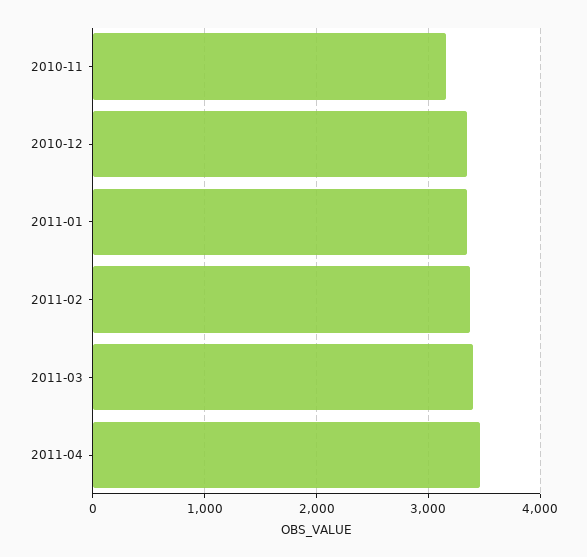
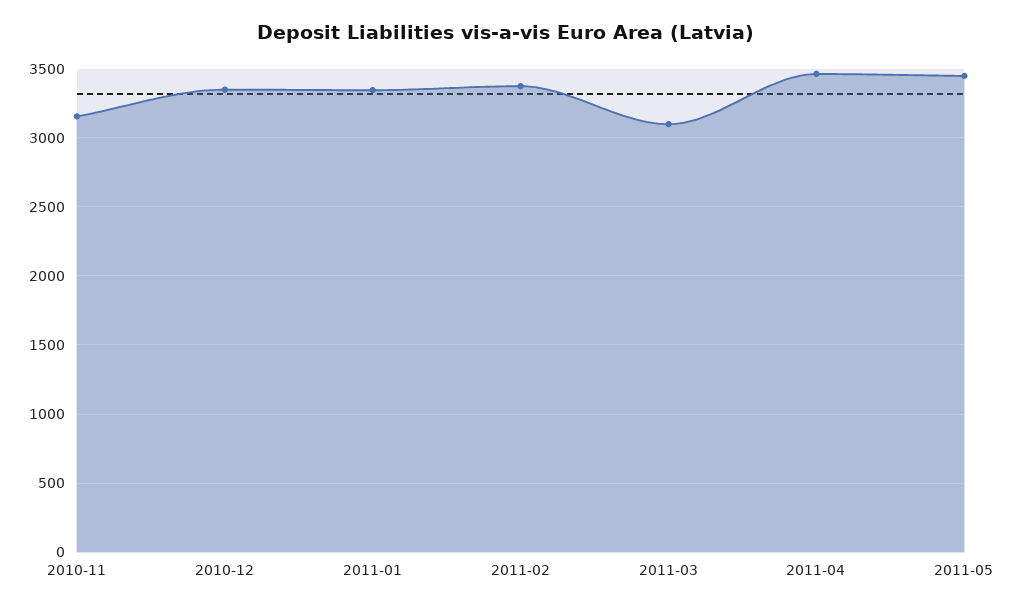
2011-03: 3400 -> 3100
2011-05: none -> 3450

